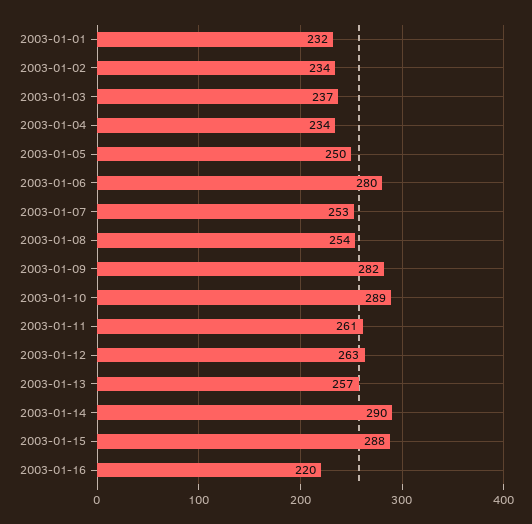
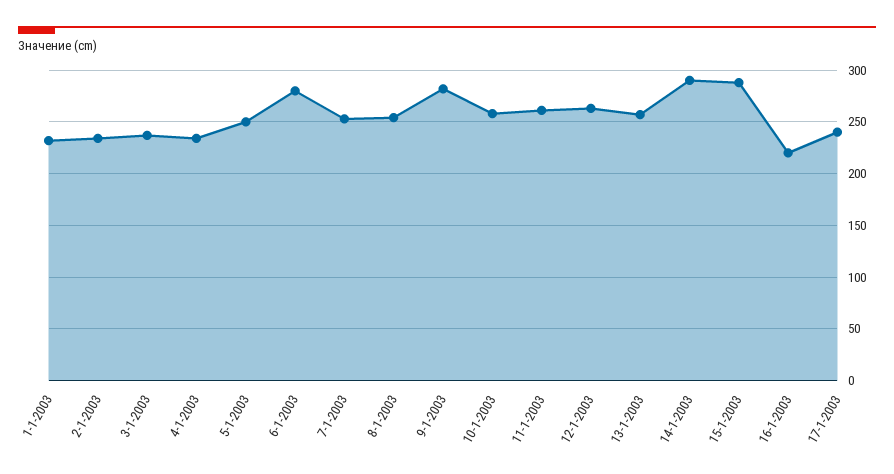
2003-01-10: 289 -> 260
17-1-2003: none -> 240

